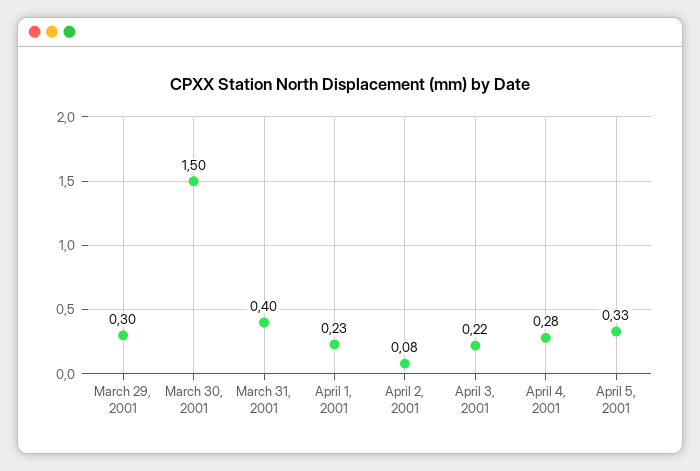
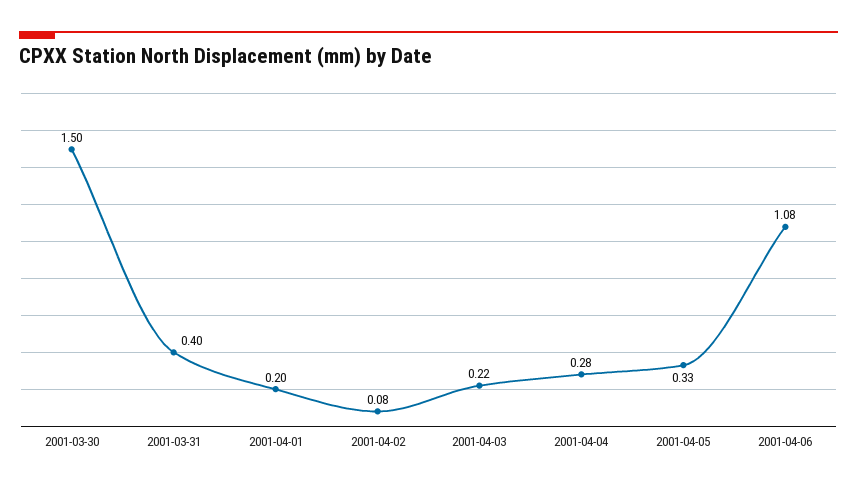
March 29, 2001: 0.3 -> none
April 1, 2001: 0.23 -> 0.2
2001-04-06: none -> 1.08

